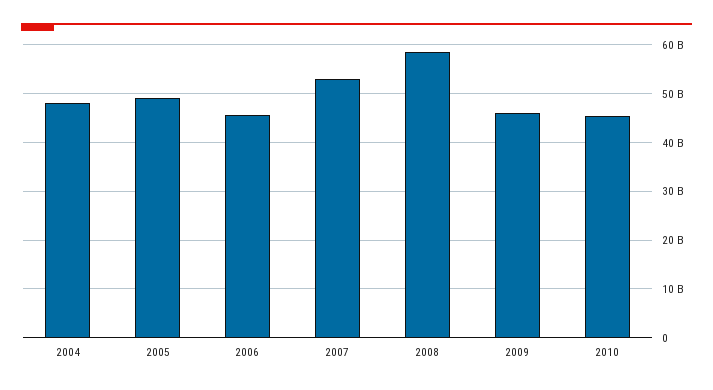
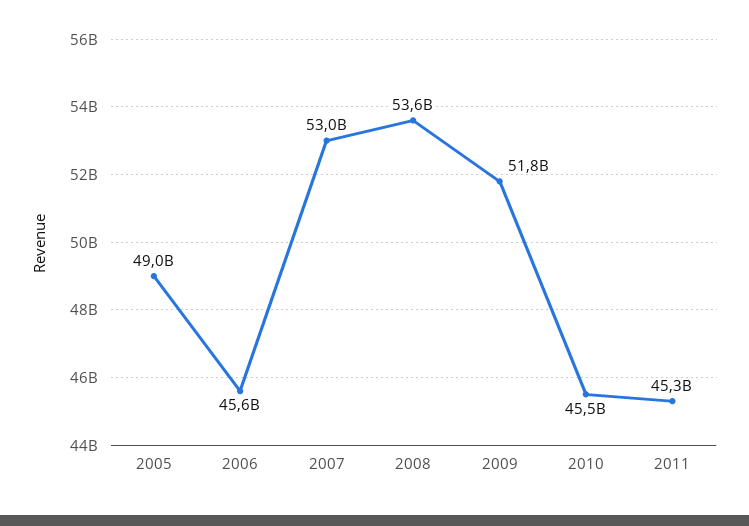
2004: 48000000000 -> none
2008: 58000000000 -> 53600000000
2009: 46000000000 -> 51800000000
2011: none -> 45300000000

